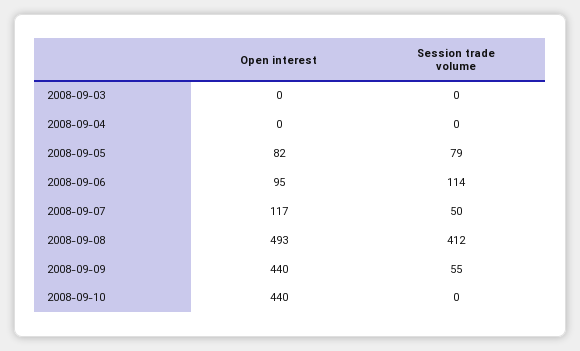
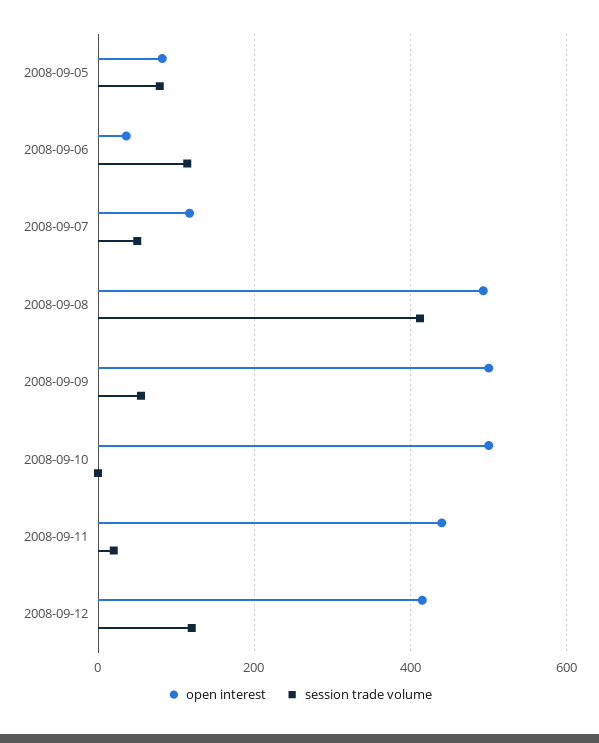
Open interest, 2008-09-03: 0 -> none
Session trade volume, 2008-09-03: 0 -> none
Open interest, 2008-09-04: 0 -> none
Session trade volume, 2008-09-04: 0 -> none
Open interest, 2008-09-06: 95 -> 40
Open interest, 2008-09-09: 440 -> 500
Open interest, 2008-09-10: 440 -> 500
Open interest, 2008-09-11: none -> 440
Session trade volume, 2008-09-11: none -> 20
Open interest, 2008-09-12: none -> 420
Session trade volume, 2008-09-12: none -> 120

